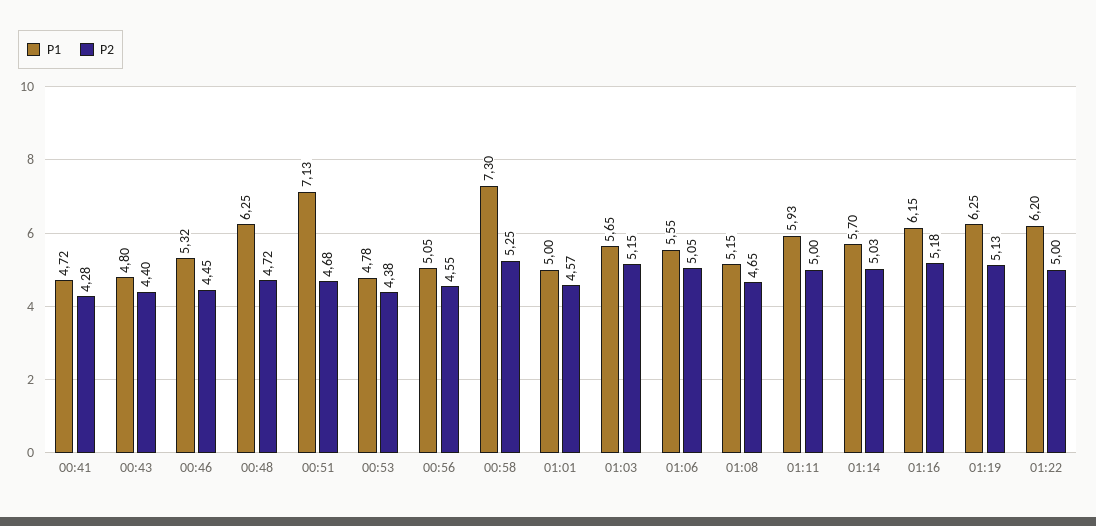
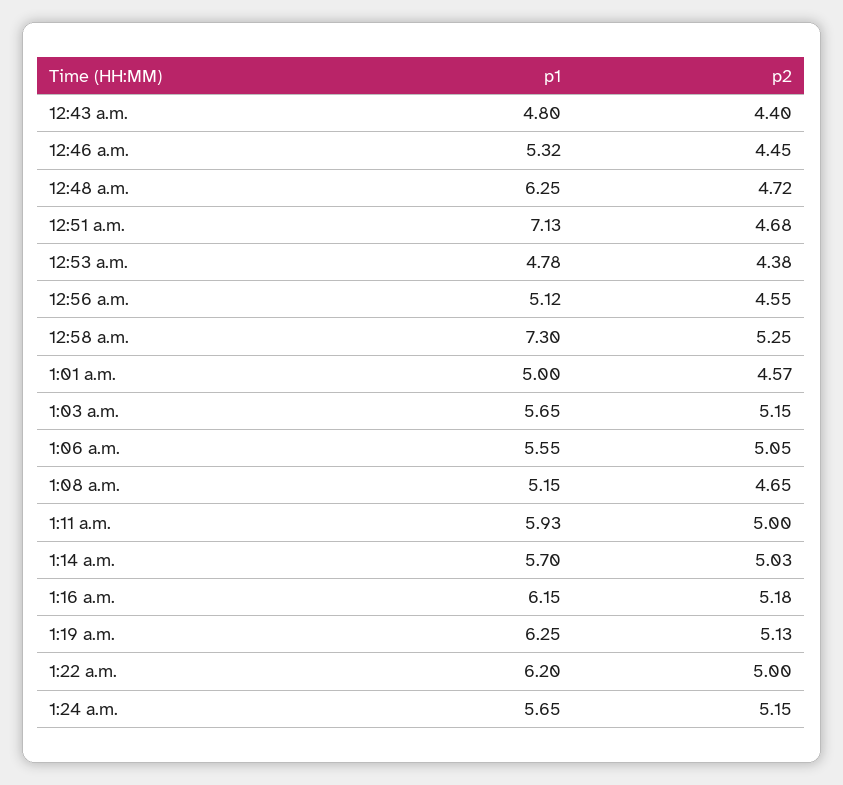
P1, 00:41: 4.72 -> none
P2, 00:41: 4.28 -> none
P1, 00:56: 5.05 -> 5.12
P1, 1:24 a.m.: none -> 5.65
P2, 1:24 a.m.: none -> 5.15

